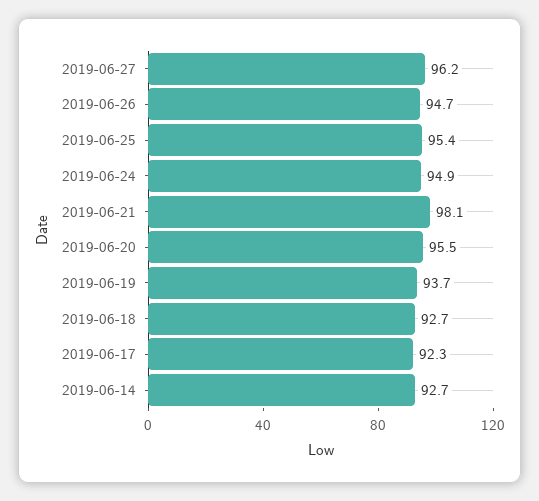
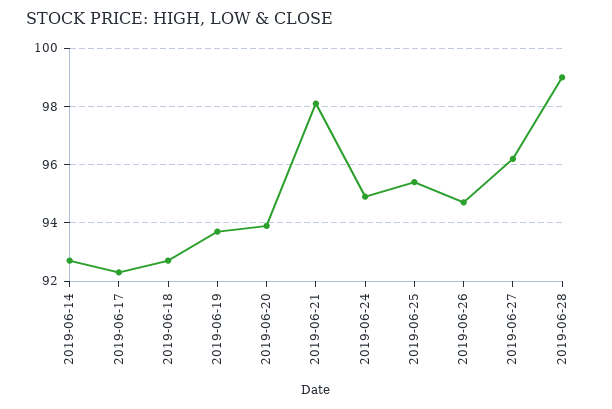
2019-06-20: 95.5 -> 94
2019-06-28: none -> 99

